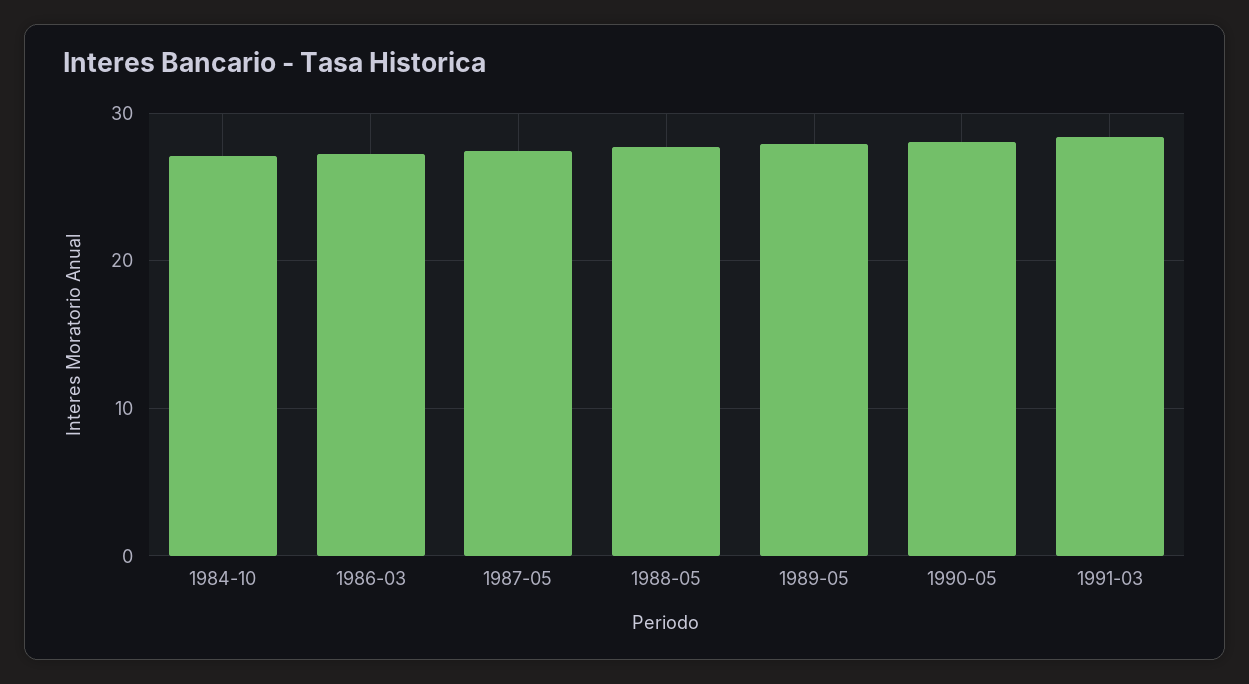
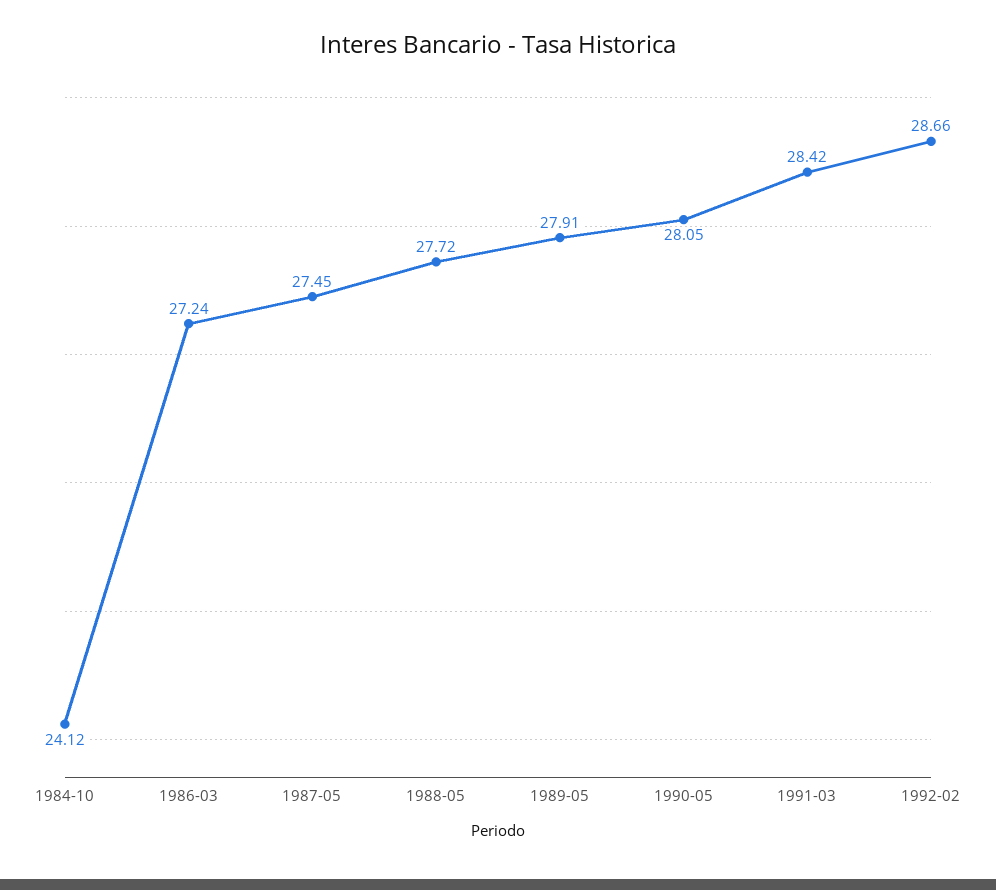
1984-10: 27 -> 24.12
1992-02: none -> 28.66

